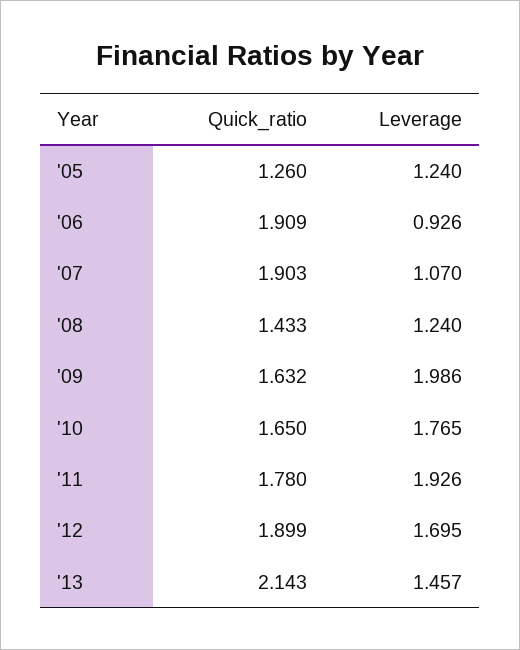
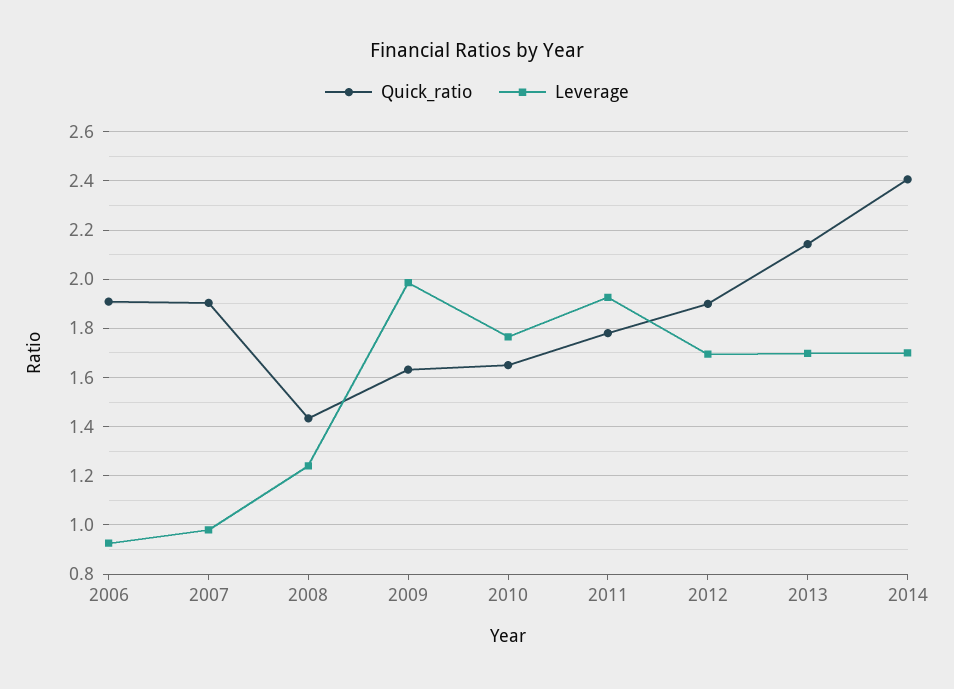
Quick_ratio, '05: 1.26 -> none
Leverage, '05: 1.24 -> none
Leverage, '07: 1.07 -> 0.975
Leverage, '13: 1.457 -> 1.7
Quick_ratio, 2014: none -> 2.4
Leverage, 2014: none -> 1.7

